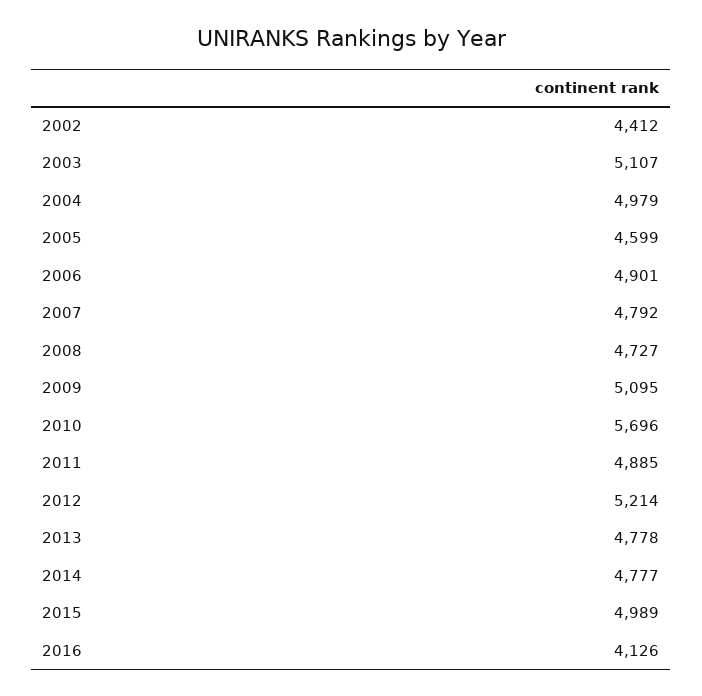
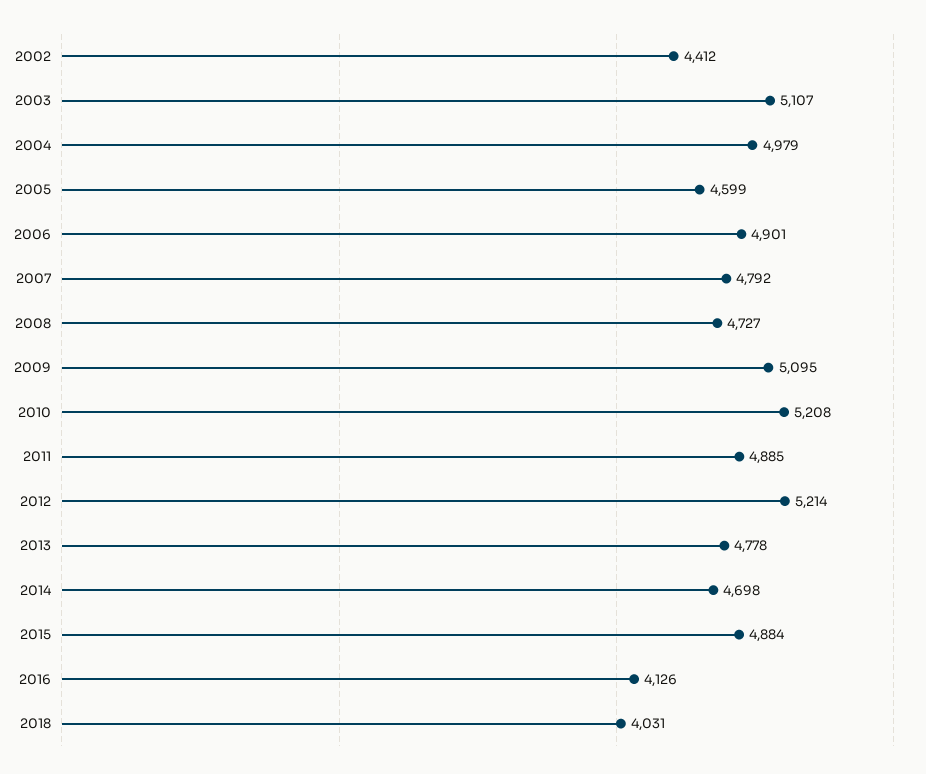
2010: 5696 -> 5208
2014: 4777 -> 4698
2015: 4989 -> 4884
2018: none -> 4031

